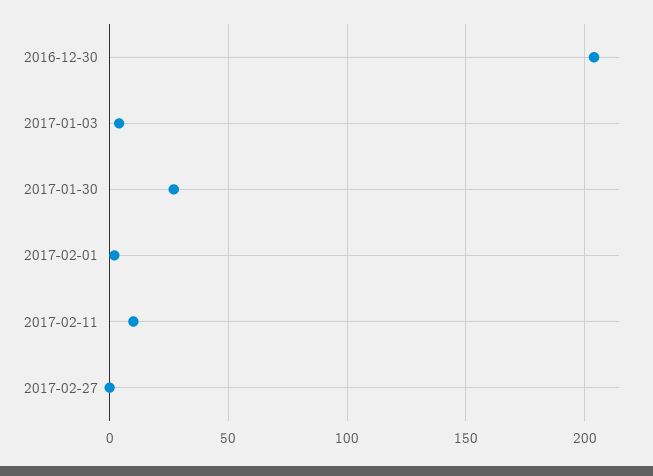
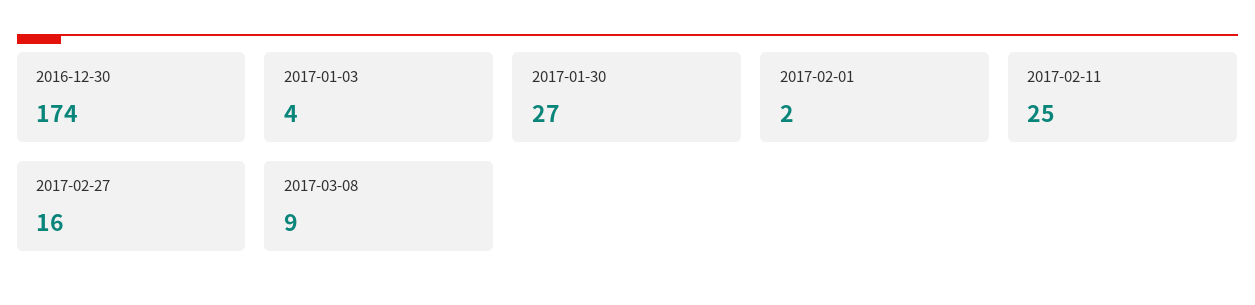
2016-12-30: 205 -> 174
2017-02-11: 10 -> 25
2017-02-27: 0 -> 16
2017-03-08: none -> 9

